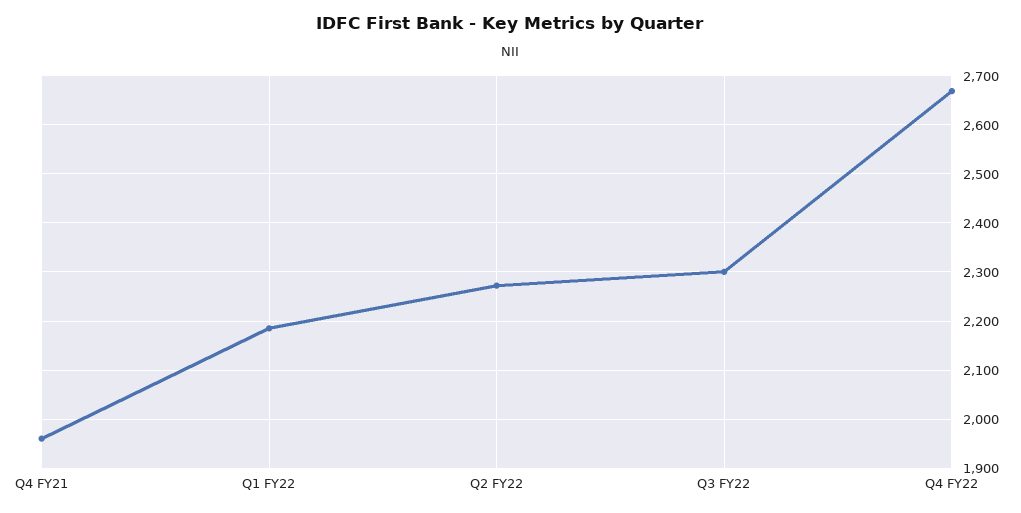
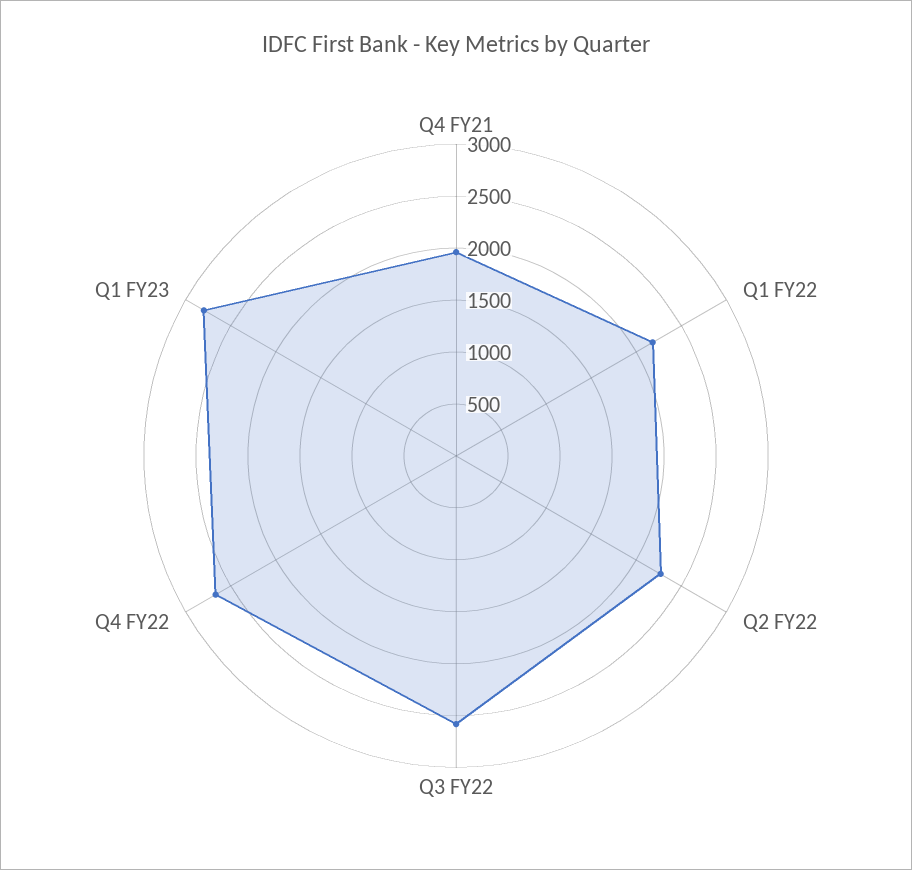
Q3 FY22: 2300 -> 2600
Q1 FY23: none -> 2800

